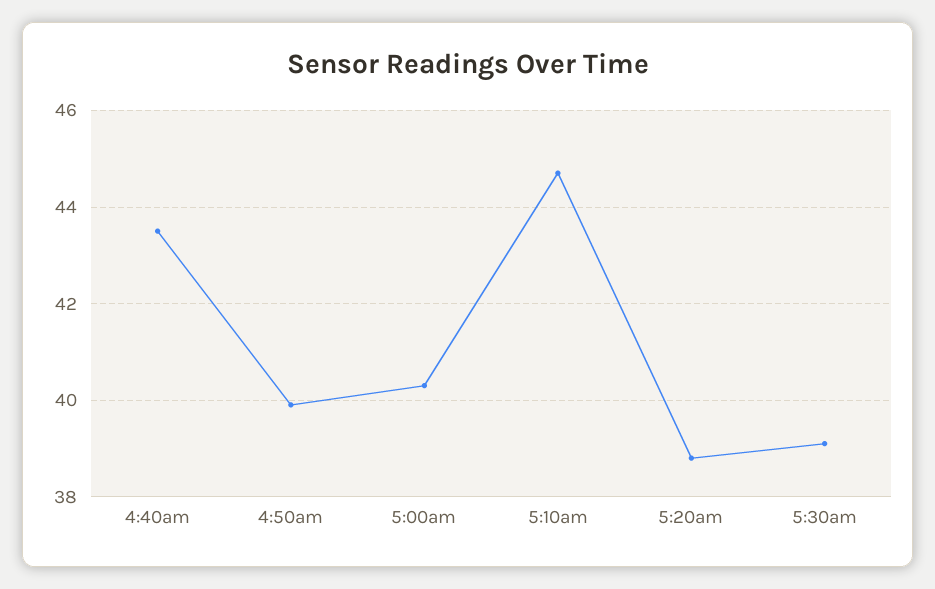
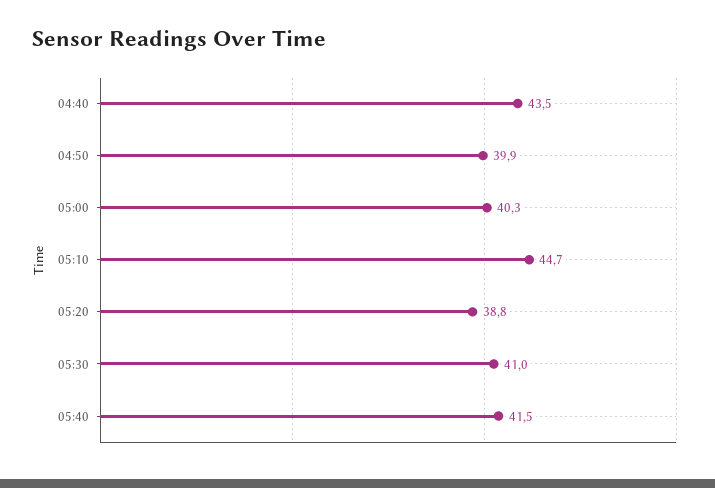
5:30am: 39 -> 41
05:40: none -> 41.5

